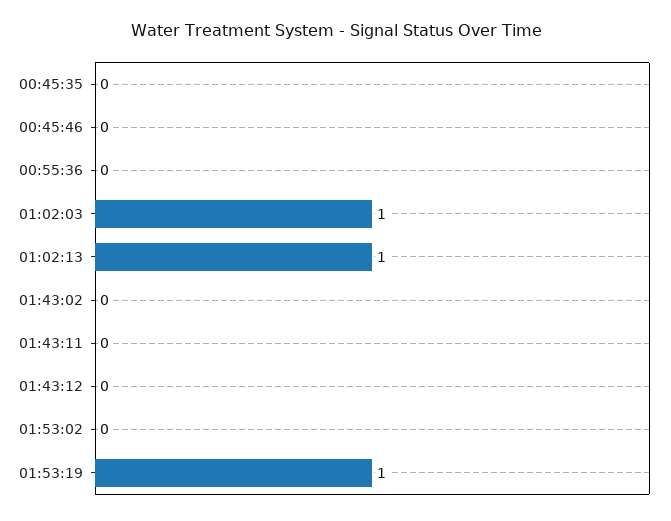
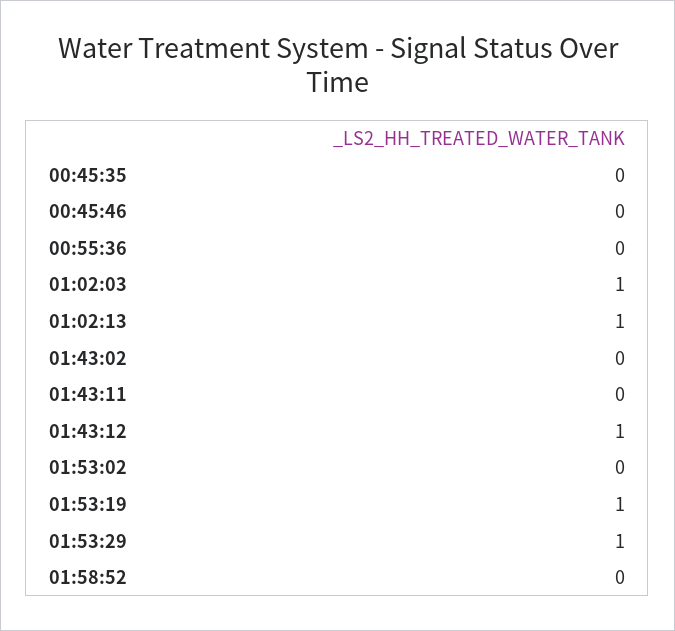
01:43:12: 0 -> 1
01:53:29: none -> 1
01:58:52: none -> 0

